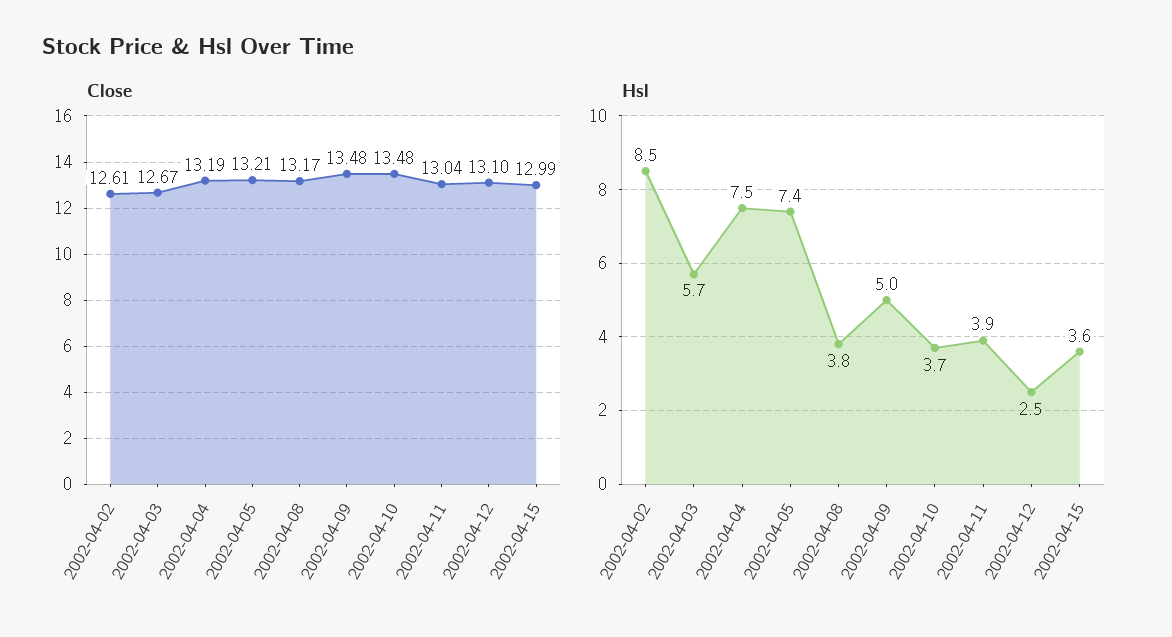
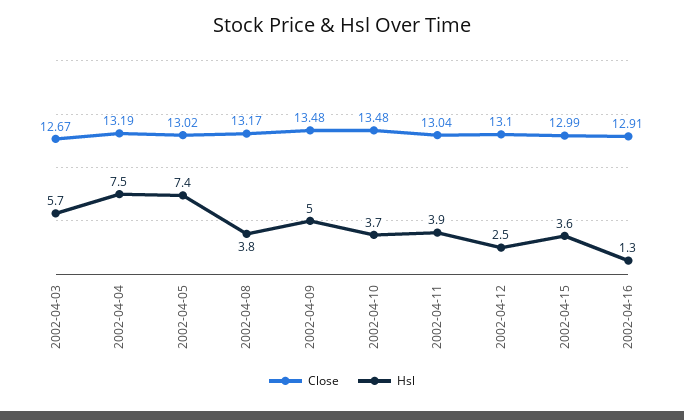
Close, 2002-04-02: 12.61 -> none
Close, 2002-04-05: 13.21 -> 13.02
Hsl, 2002-04-02: 8.5 -> none
Close, 2002-04-16: none -> 12.91
Hsl, 2002-04-16: none -> 1.3

